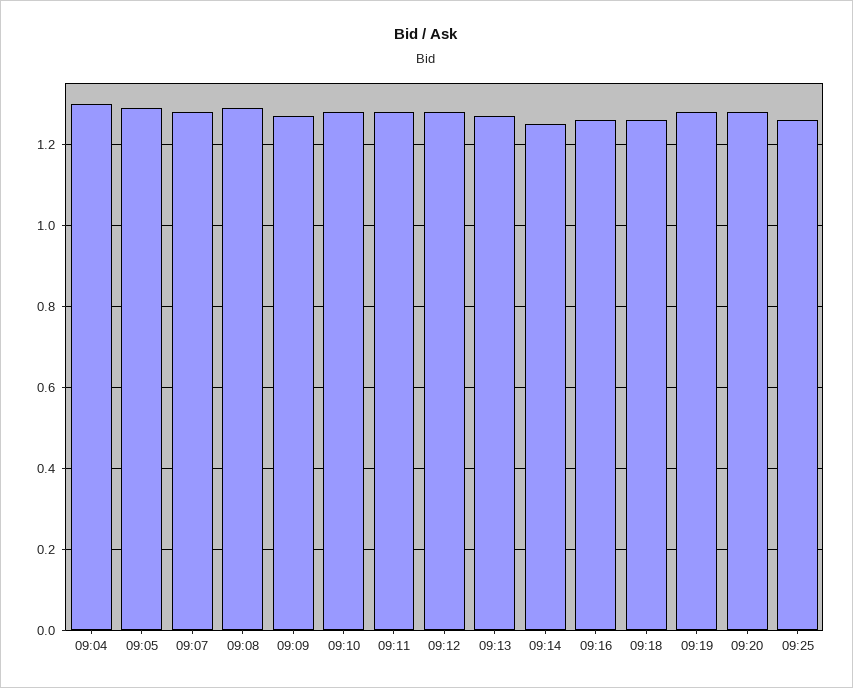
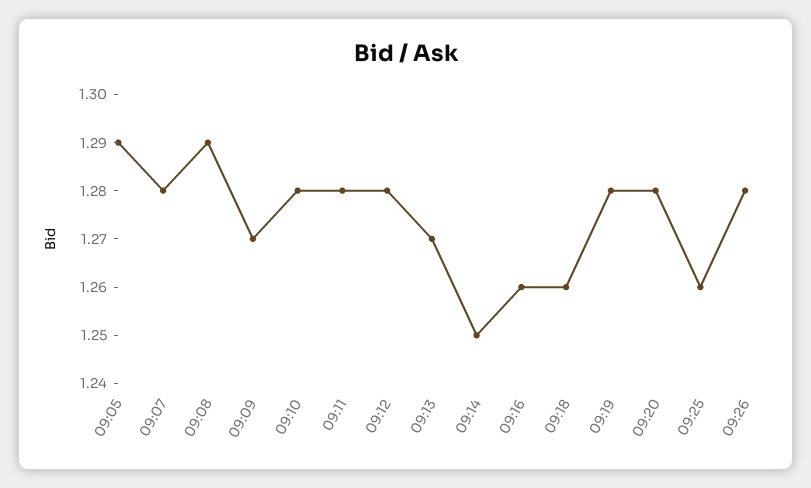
09:04: 1.3 -> none
09:26: none -> 1.28

